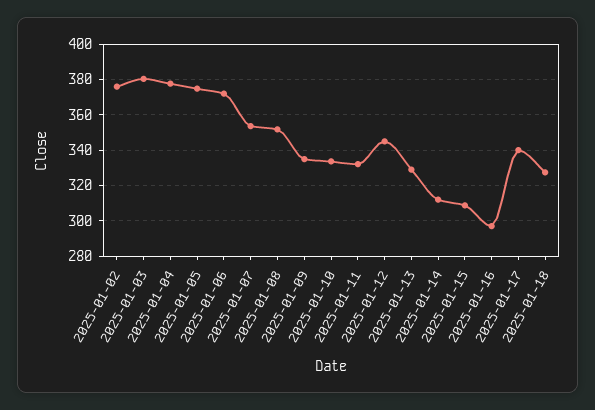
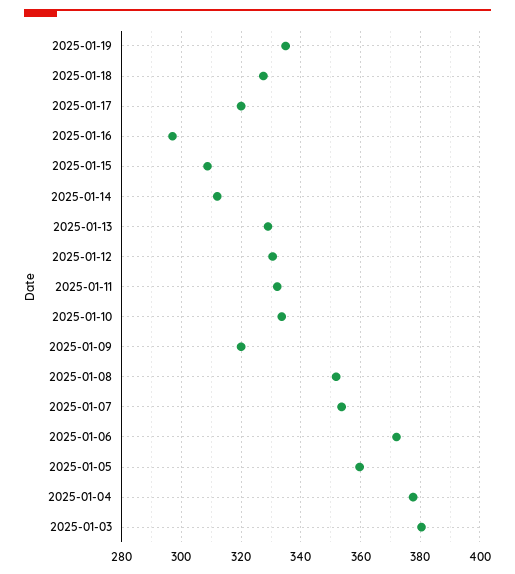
2025-01-02: 375 -> none
2025-01-05: 375 -> 360
2025-01-09: 335 -> 320
2025-01-12: 345 -> 330
2025-01-17: 340 -> 320
2025-01-19: none -> 335

